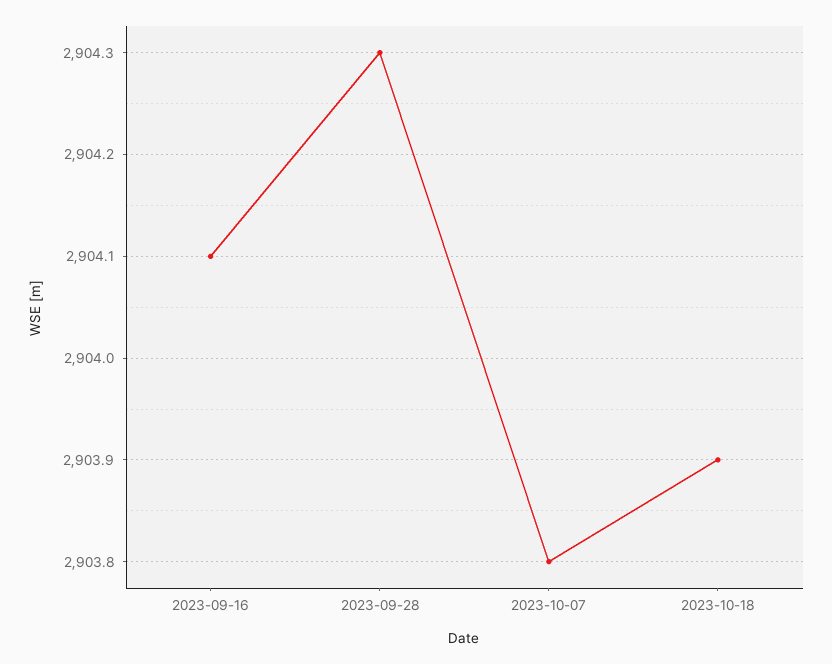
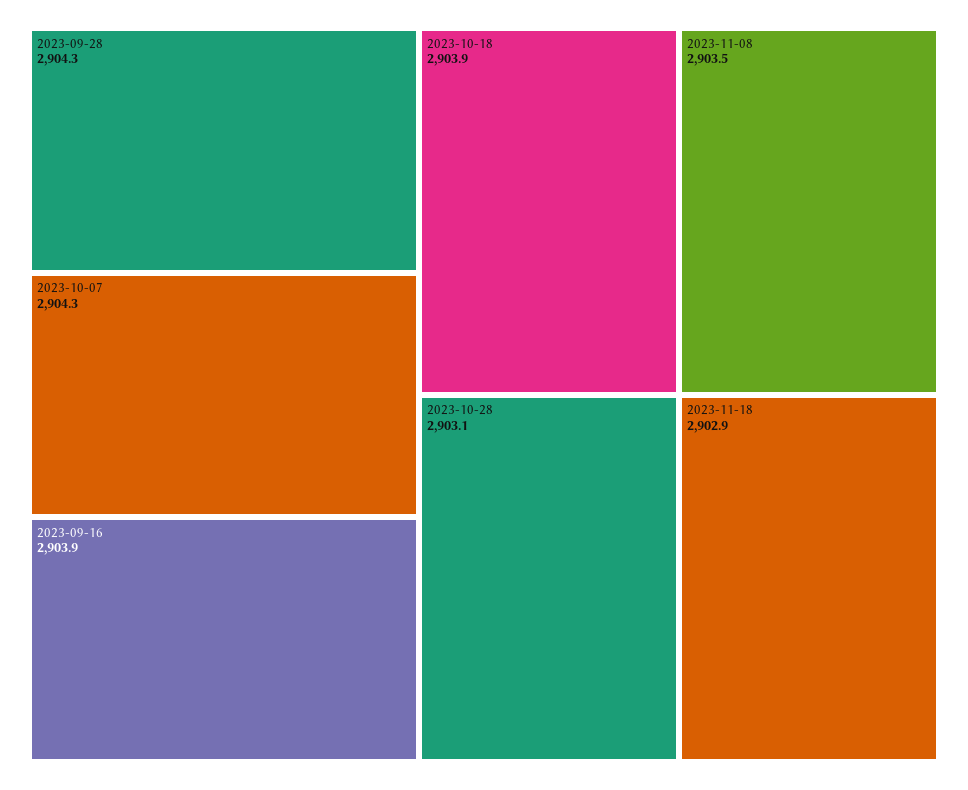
2023-09-16: 2904.1 -> 2903.9
2023-10-07: 2903.8 -> 2904.3
2023-11-08: none -> 2903.5
2023-10-28: none -> 2903.1
2023-11-18: none -> 2902.9

